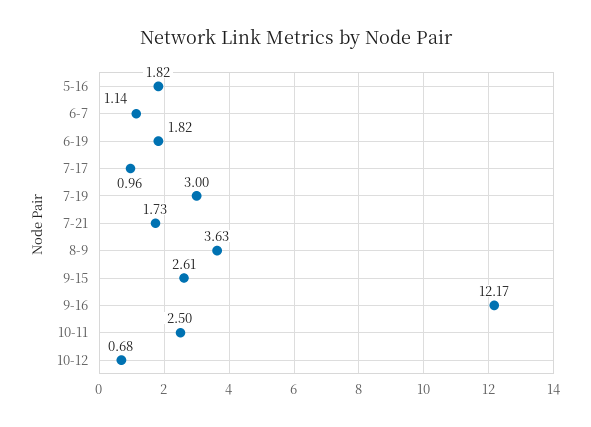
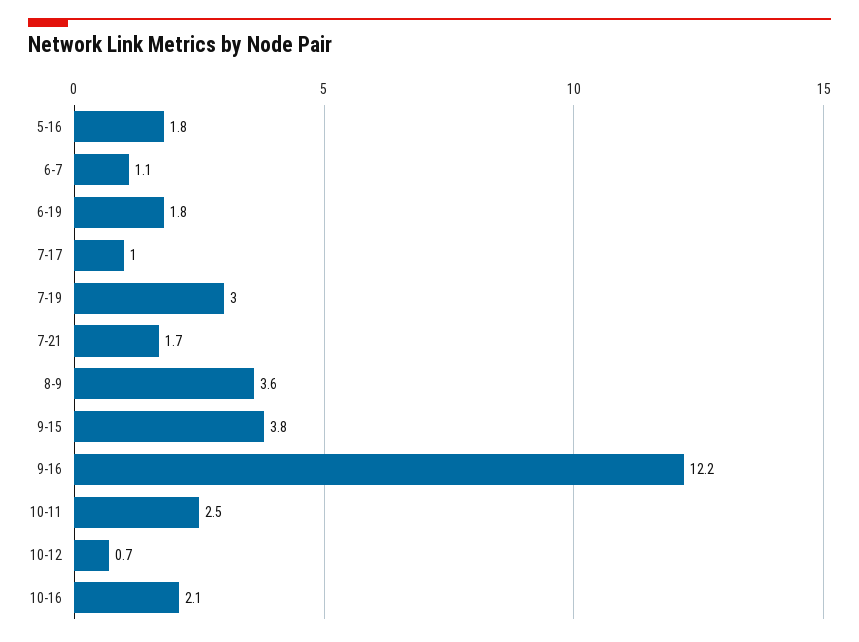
9-15: 2.61 -> 3.8
10-16: none -> 2.1

